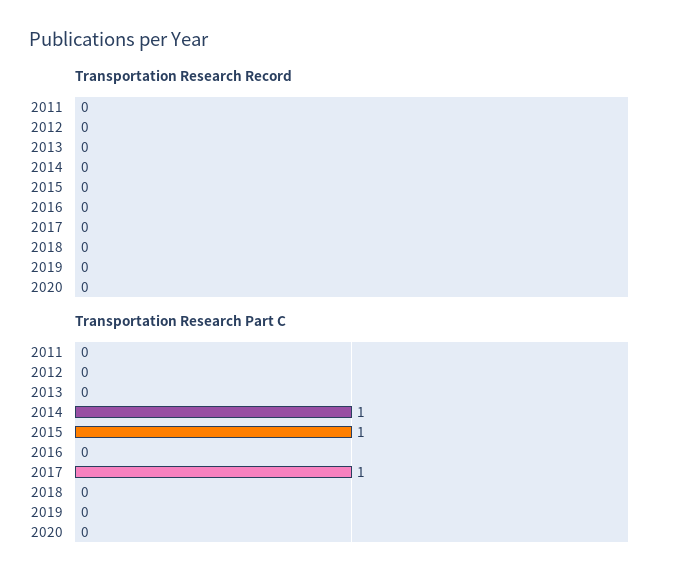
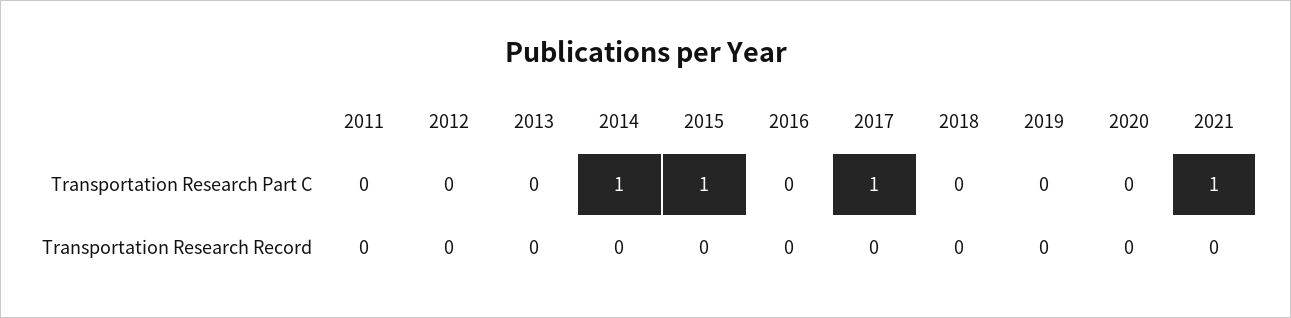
Transportation Research Part C, 2021: none -> 1
Transportation Research Record, 2021: none -> 0

